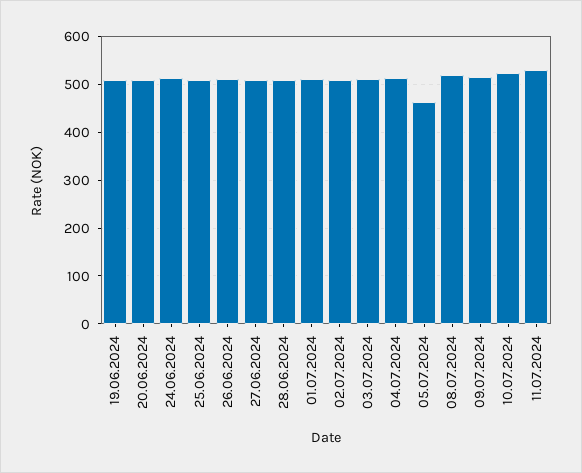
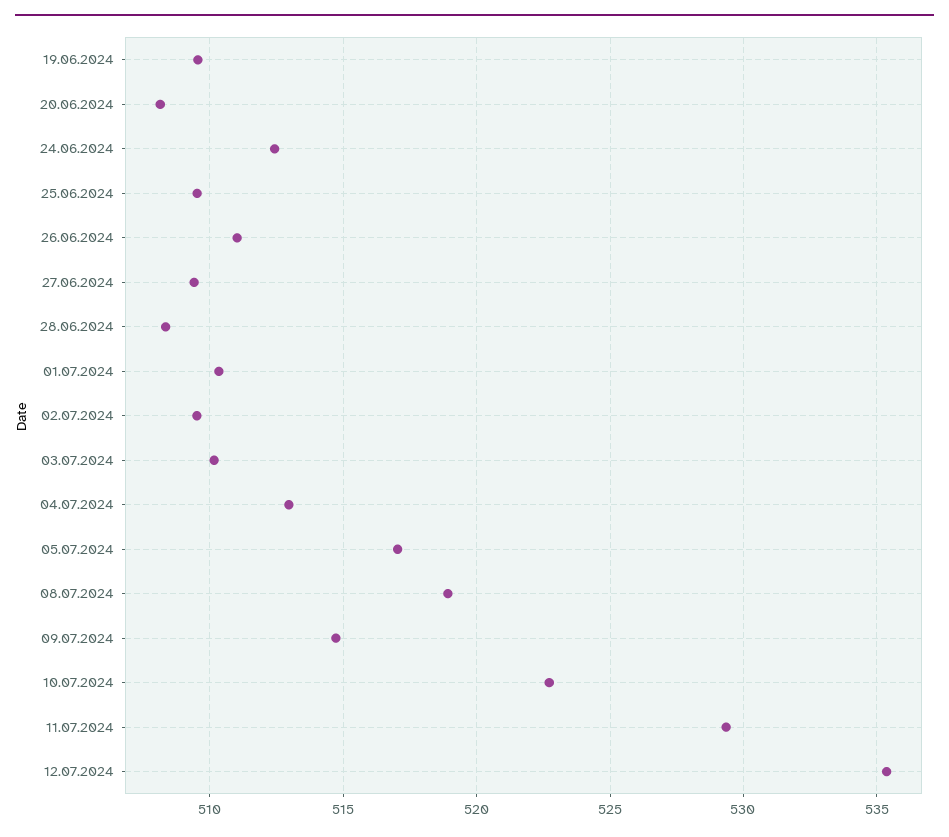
05.07.2024: 460 -> 517
12.07.2024: none -> 535.5

